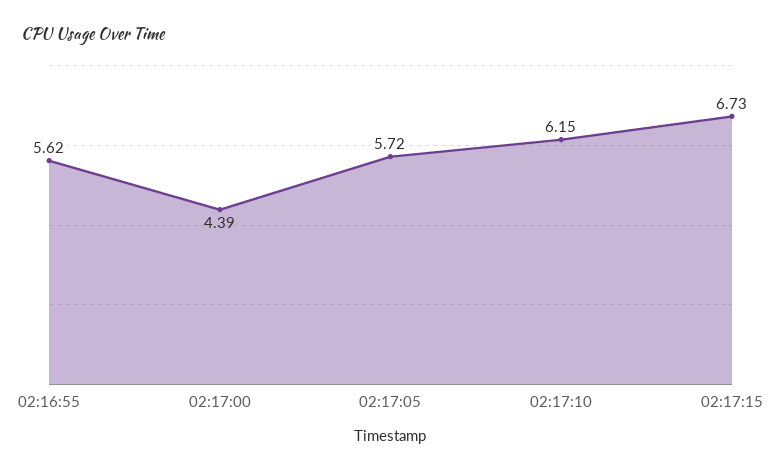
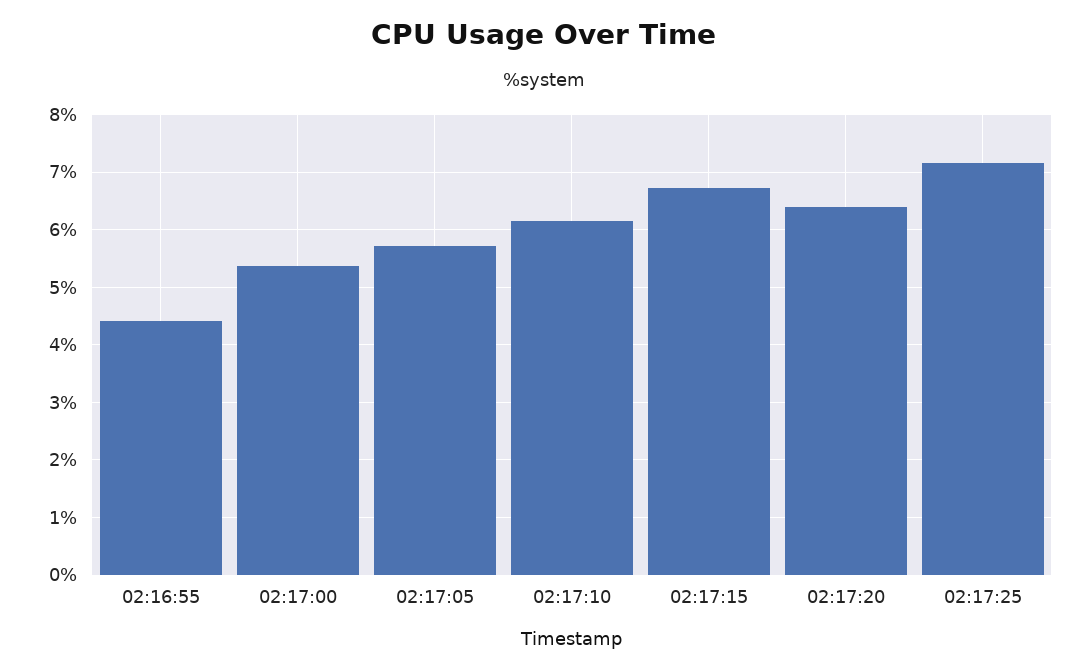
02:16:55: 5.62 -> 4.4
02:17:00: 4.39 -> 5.4
02:17:20: none -> 6.4
02:17:25: none -> 7.2

